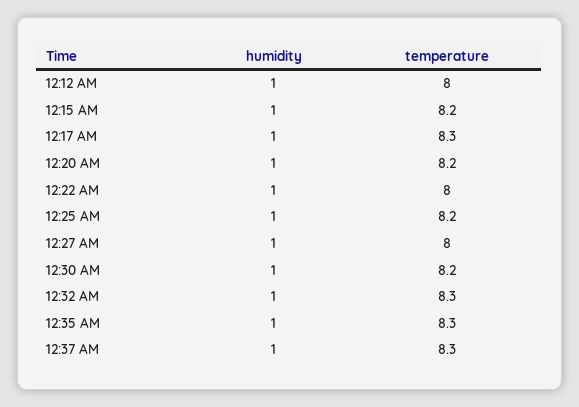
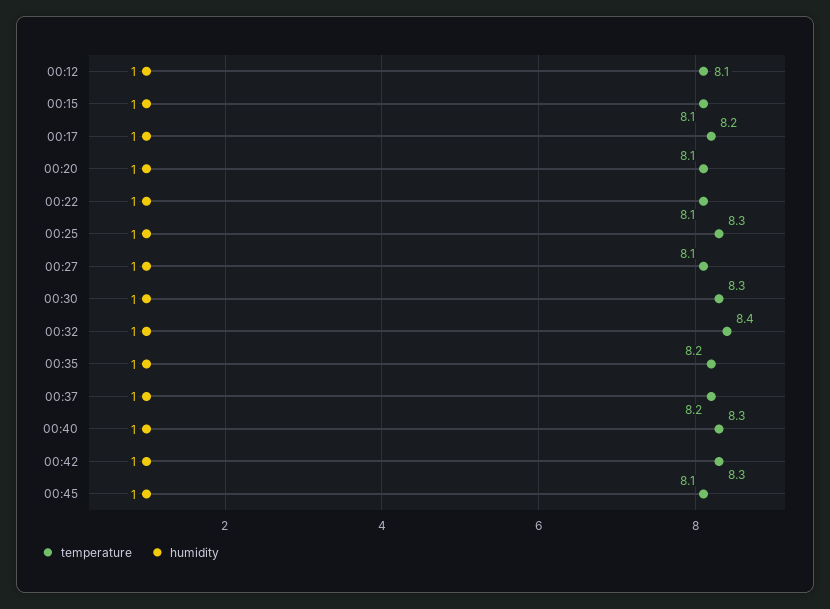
temperature, 12:12 AM: 8 -> 8.1
temperature, 12:15 AM: 8.2 -> 8.1
temperature, 12:17 AM: 8.3 -> 8.2
temperature, 12:20 AM: 8.2 -> 8.1
temperature, 12:22 AM: 8 -> 8.1
temperature, 12:25 AM: 8.2 -> 8.3
temperature, 12:27 AM: 8 -> 8.1
temperature, 12:30 AM: 8.2 -> 8.3
temperature, 12:32 AM: 8.3 -> 8.4
temperature, 12:35 AM: 8.3 -> 8.2
temperature, 12:37 AM: 8.3 -> 8.2
temperature, 00:40: none -> 8.3
humidity, 00:40: none -> 1
temperature, 00:42: none -> 8.3
humidity, 00:42: none -> 1
temperature, 00:45: none -> 8.1
humidity, 00:45: none -> 1

